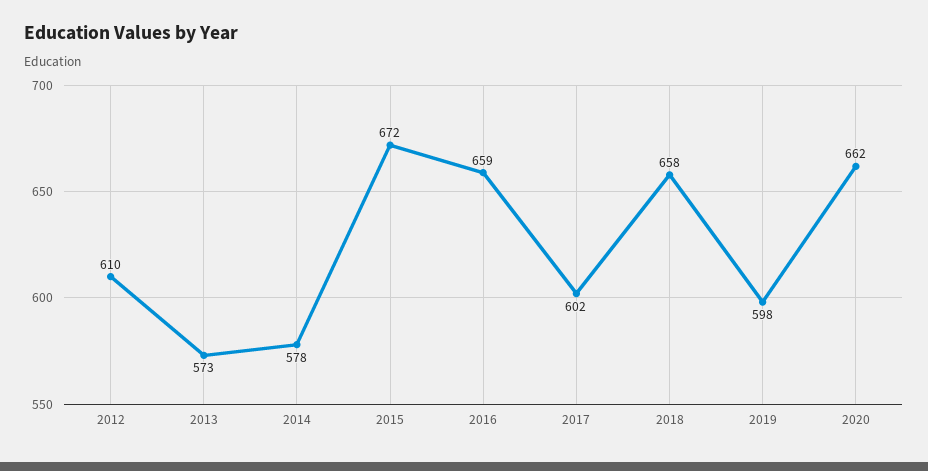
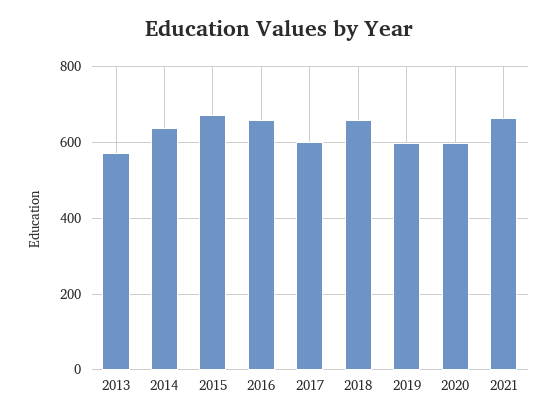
2012: 610 -> none
2014: 578 -> 640
2020: 662 -> 600
2021: none -> 660

